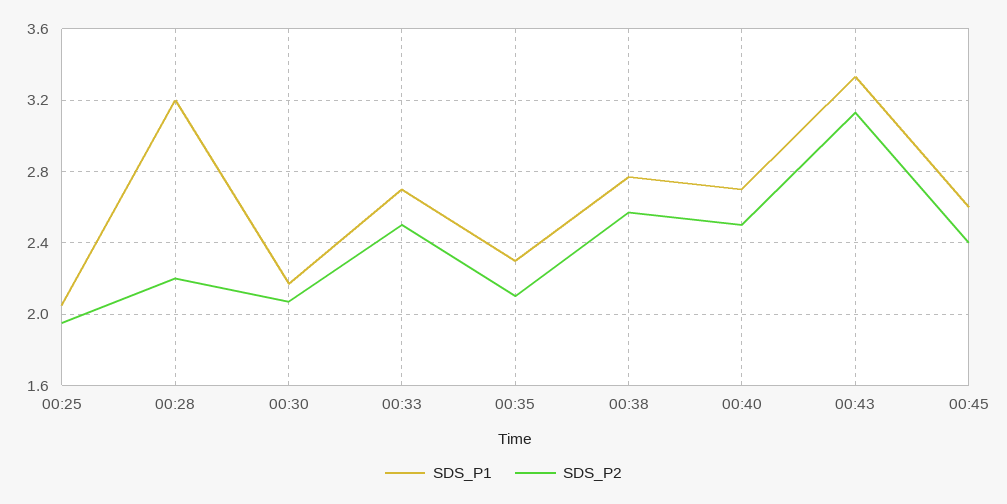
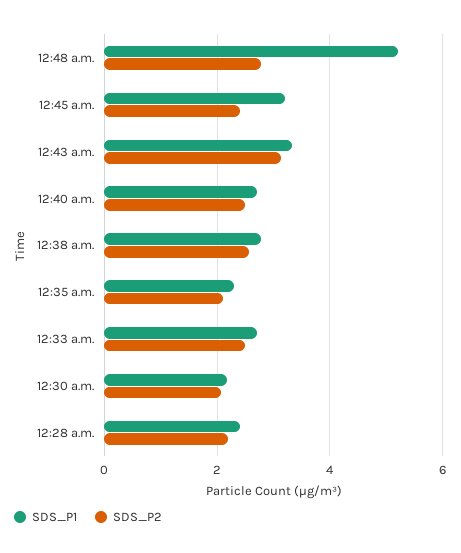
SDS_P1, 00:25: 2.05 -> none
SDS_P2, 00:25: 1.95 -> none
SDS_P1, 00:28: 3.2 -> 2.4
SDS_P1, 00:45: 2.6 -> 3.2
SDS_P1, 12:48 a.m.: none -> 5.2
SDS_P2, 12:48 a.m.: none -> 2.8

